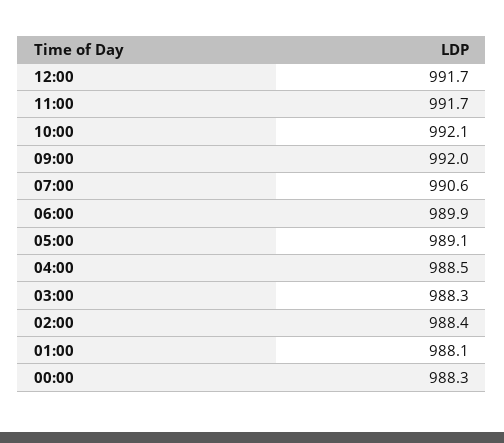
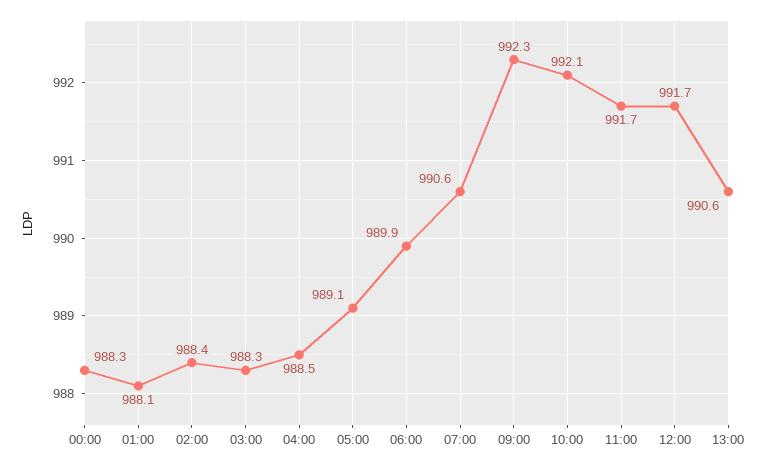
09:00: 992 -> 992.3
13:00: none -> 990.6

